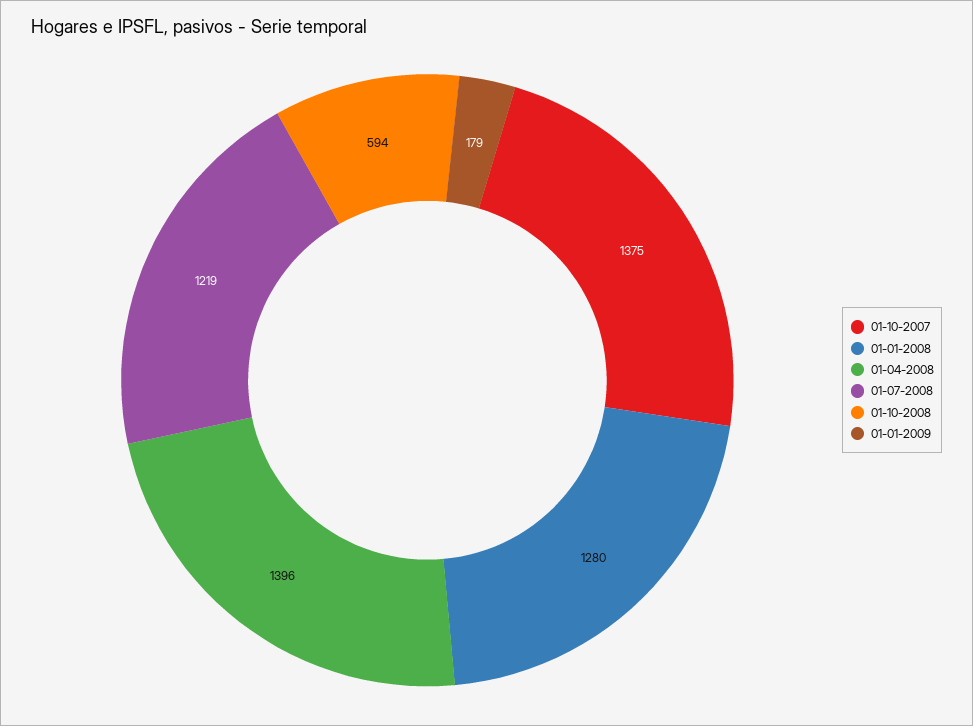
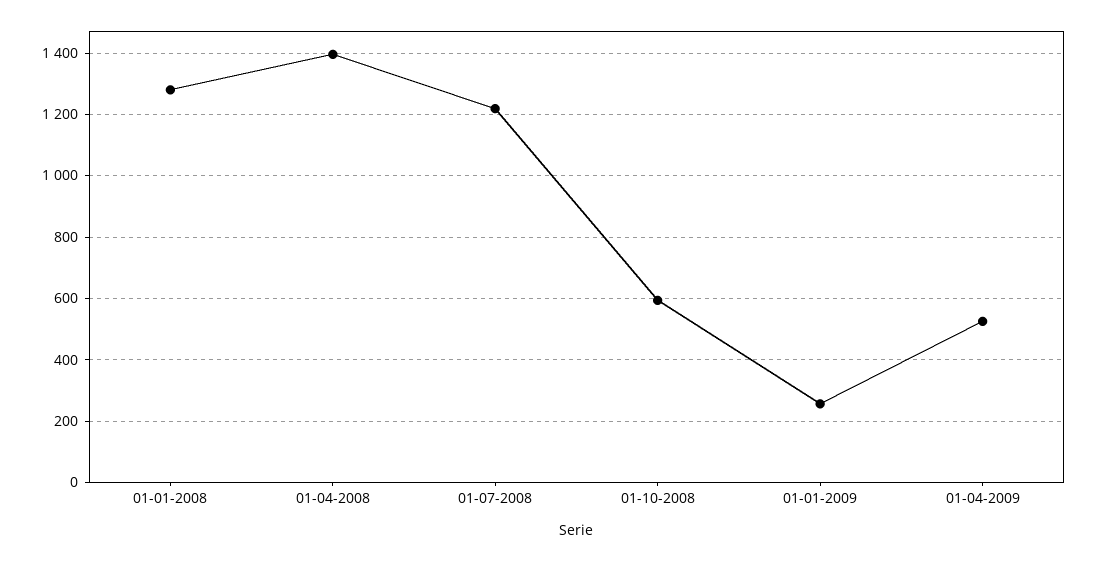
01-10-2007: 1375 -> none
01-01-2009: 179 -> 260
01-04-2009: none -> 520

